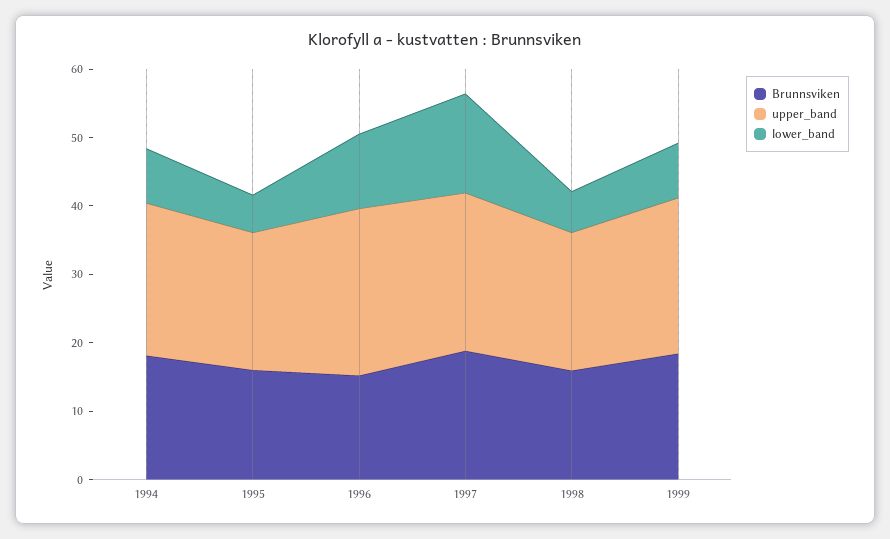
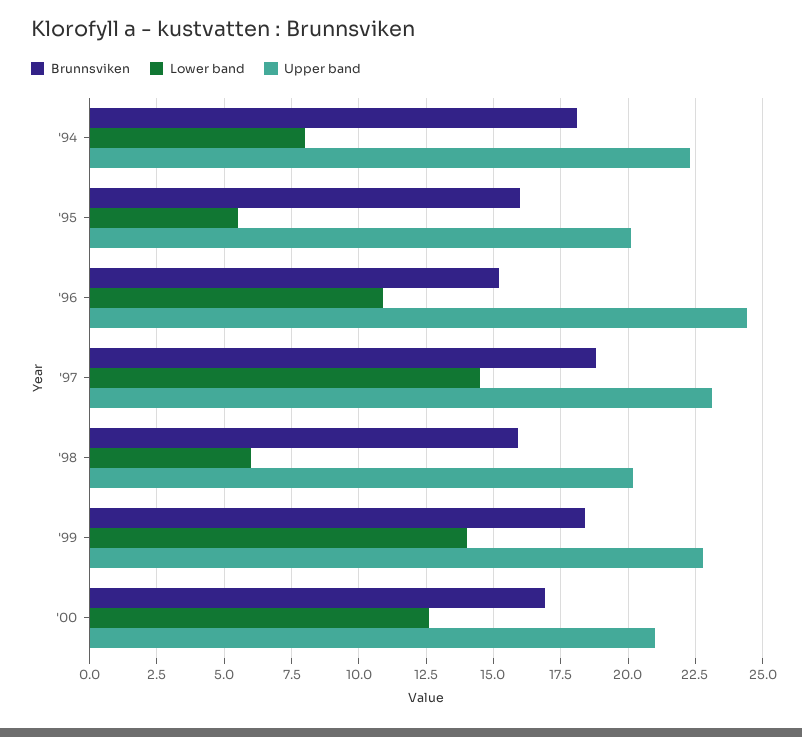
lower_band, 1999: 8 -> 14
Brunnsviken, '00: none -> 17
lower_band, '00: none -> 12.5
upper_band, '00: none -> 21

